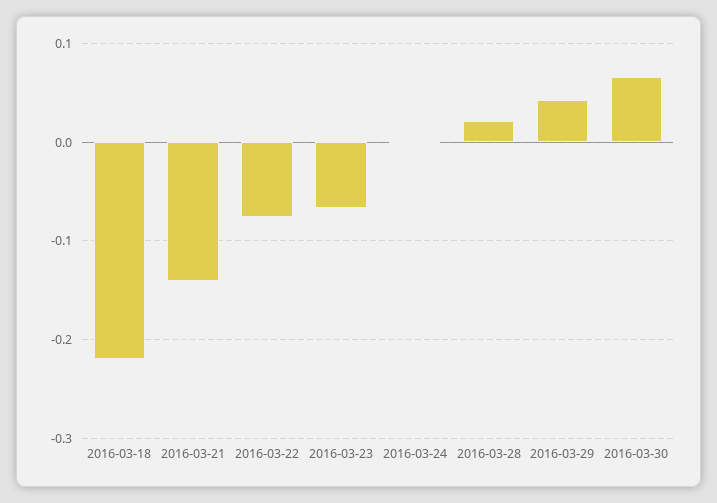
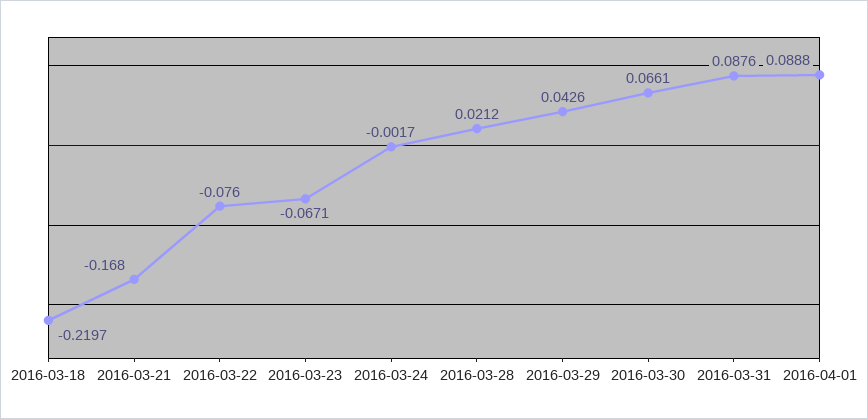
2016-03-21: -0.14 -> -0.168
2016-03-31: none -> 0.0876
2016-04-01: none -> 0.0888

